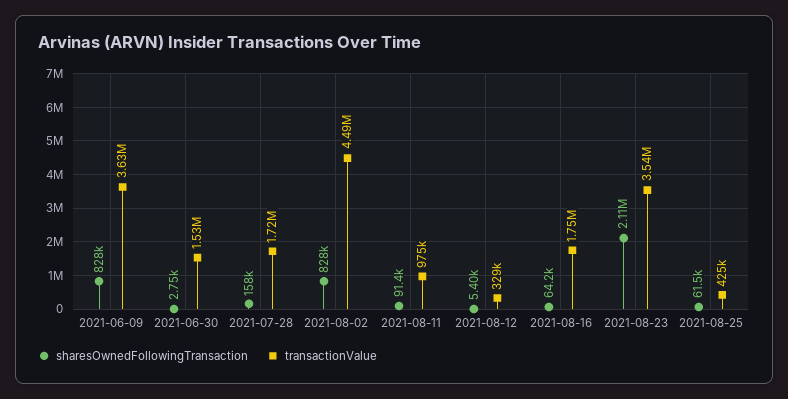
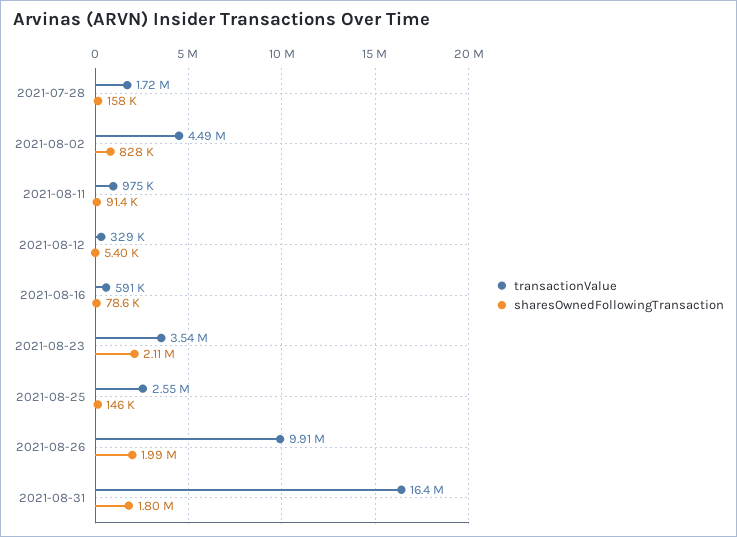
sharesOwnedFollowingTransaction, 2021-06-09: 828000 -> none
transactionValue, 2021-06-09: 3630000 -> none
sharesOwnedFollowingTransaction, 2021-06-30: 2750 -> none
transactionValue, 2021-06-30: 1530000 -> none
sharesOwnedFollowingTransaction, 2021-08-16: 64200 -> 78600
transactionValue, 2021-08-16: 1750000 -> 591000
sharesOwnedFollowingTransaction, 2021-08-25: 61500 -> 146000
transactionValue, 2021-08-25: 425000 -> 2550000
transactionValue, 2021-08-26: none -> 9910000
sharesOwnedFollowingTransaction, 2021-08-26: none -> 1990000
transactionValue, 2021-08-31: none -> 16400000
sharesOwnedFollowingTransaction, 2021-08-31: none -> 1800000

